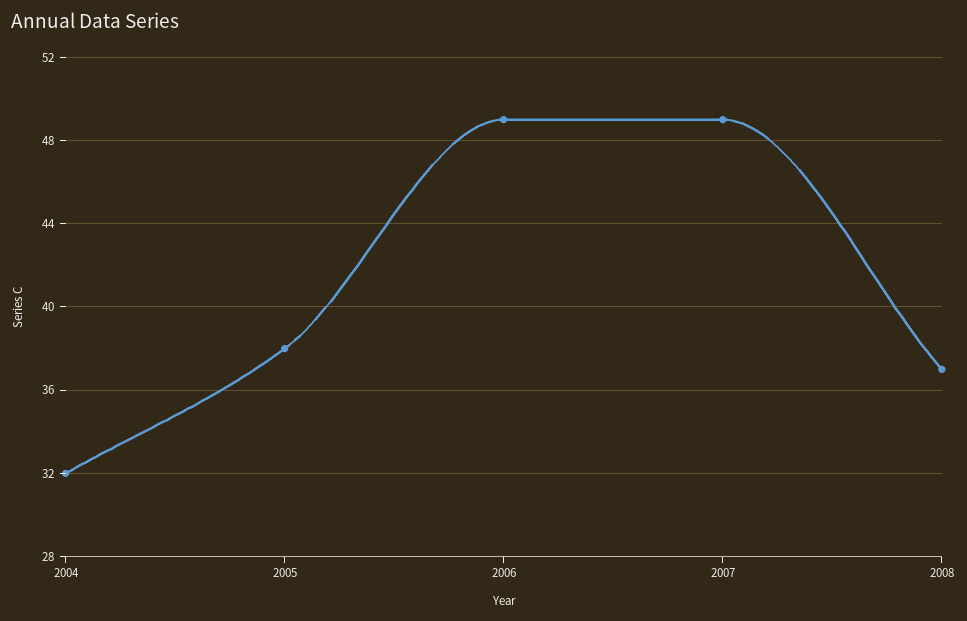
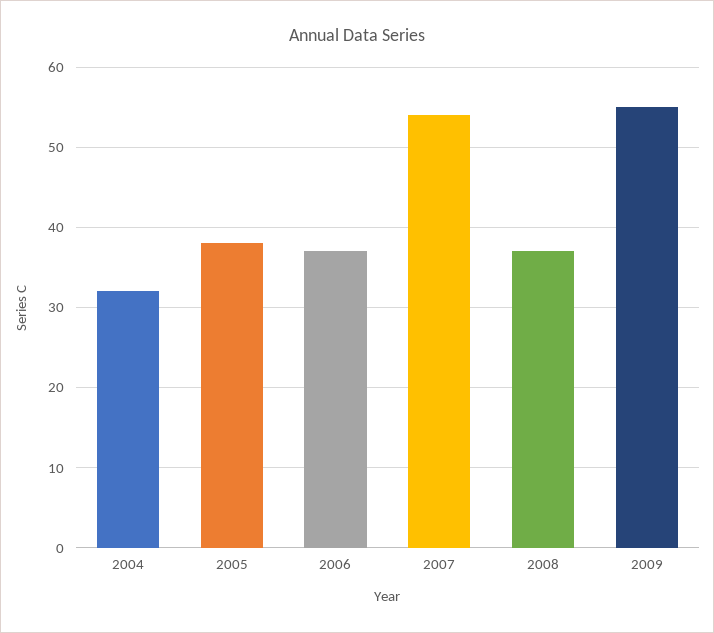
2006: 49 -> 37
2007: 49 -> 54
2009: none -> 55

